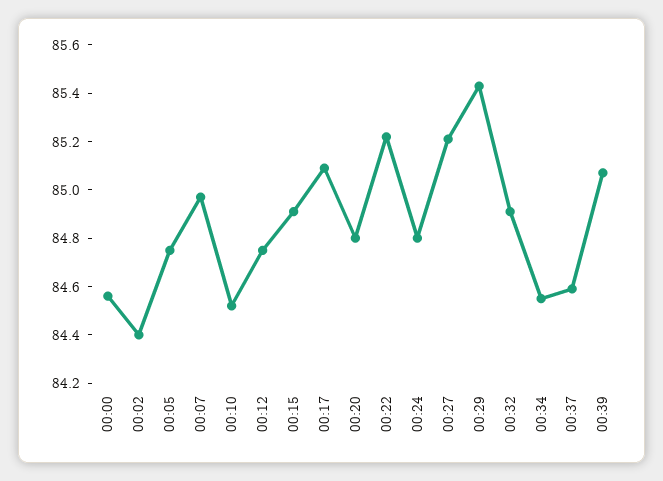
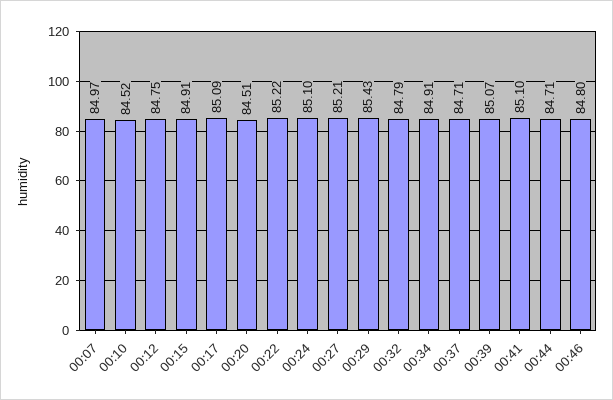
00:00: 84.55 -> none
00:02: 84.4 -> none
00:05: 84.75 -> none
00:20: 84.8 -> 84.51
00:24: 84.8 -> 85.1
00:32: 84.9 -> 84.79
00:34: 84.55 -> 84.91
00:37: 84.6 -> 84.71
00:41: none -> 85.1
00:44: none -> 84.71
00:46: none -> 84.8

